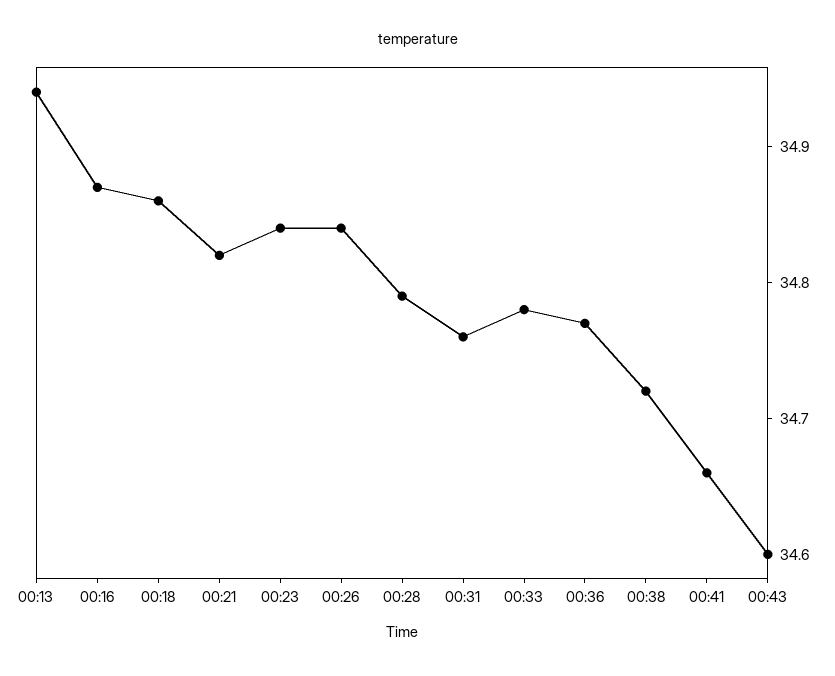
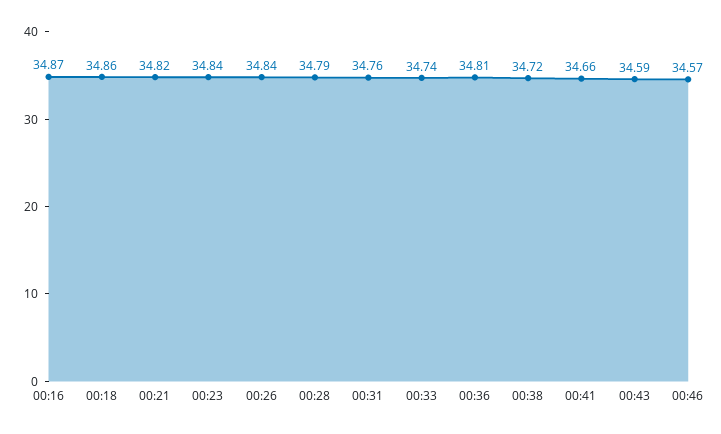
00:13: 34.94 -> none
00:33: 34.78 -> 34.74
00:36: 34.77 -> 34.81
00:43: 34.6 -> 34.59
00:46: none -> 34.57

